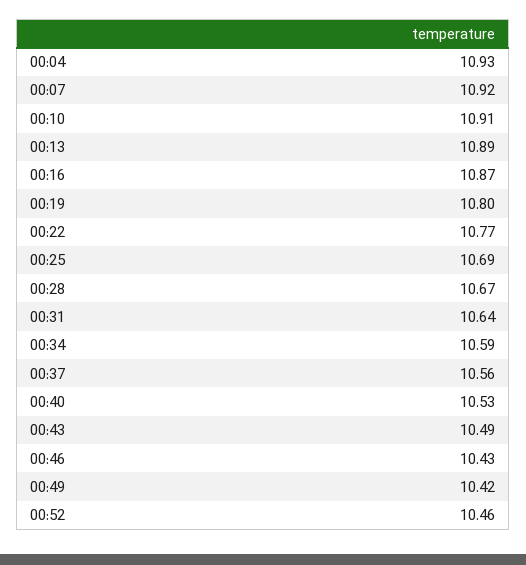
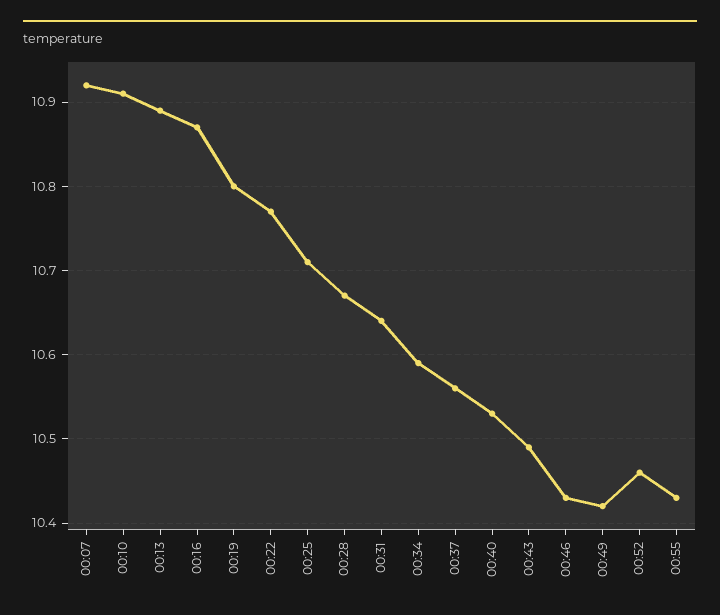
00:04: 10.93 -> none
00:25: 10.69 -> 10.71
00:55: none -> 10.43

